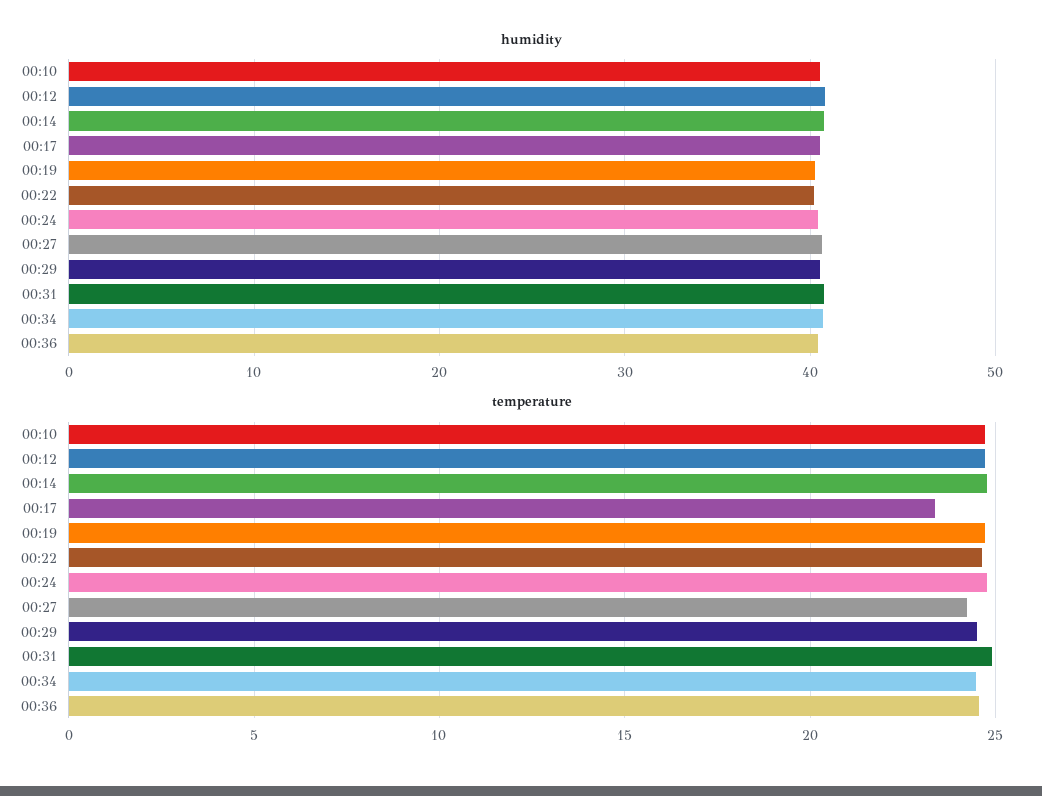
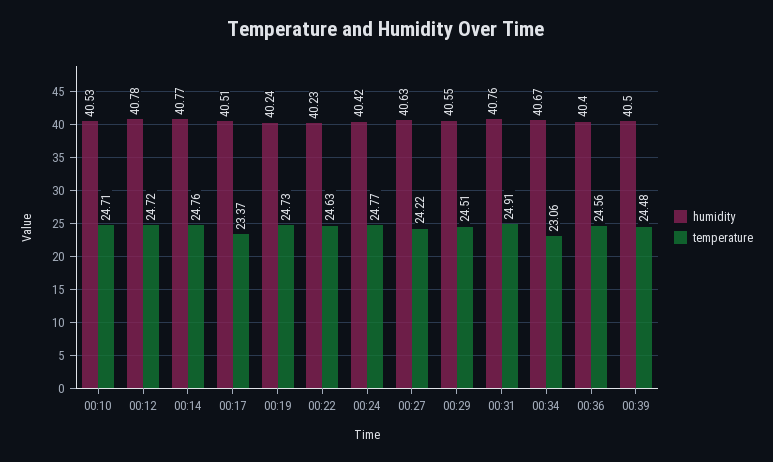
temperature, 00:34: 24.5 -> 23.06
humidity, 00:39: none -> 40.5
temperature, 00:39: none -> 24.48

